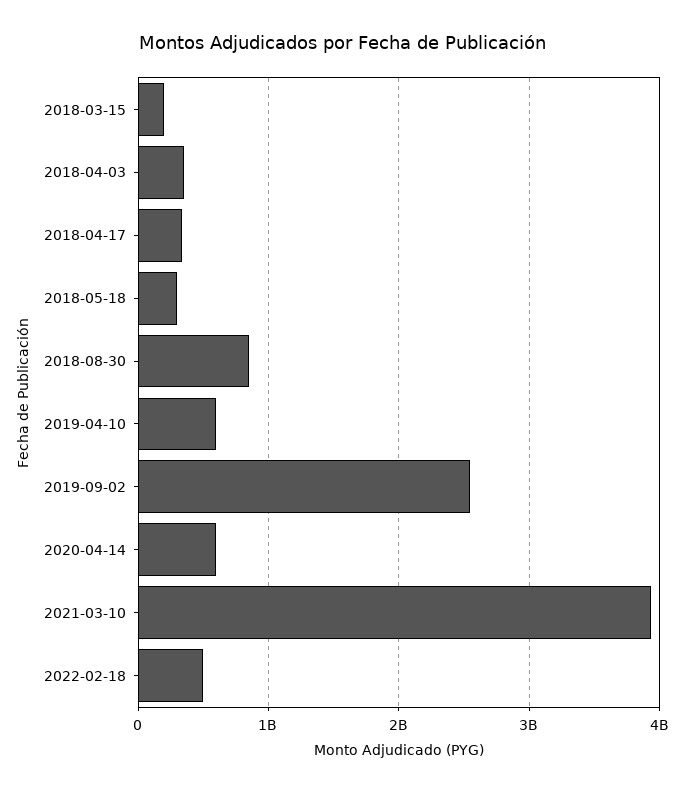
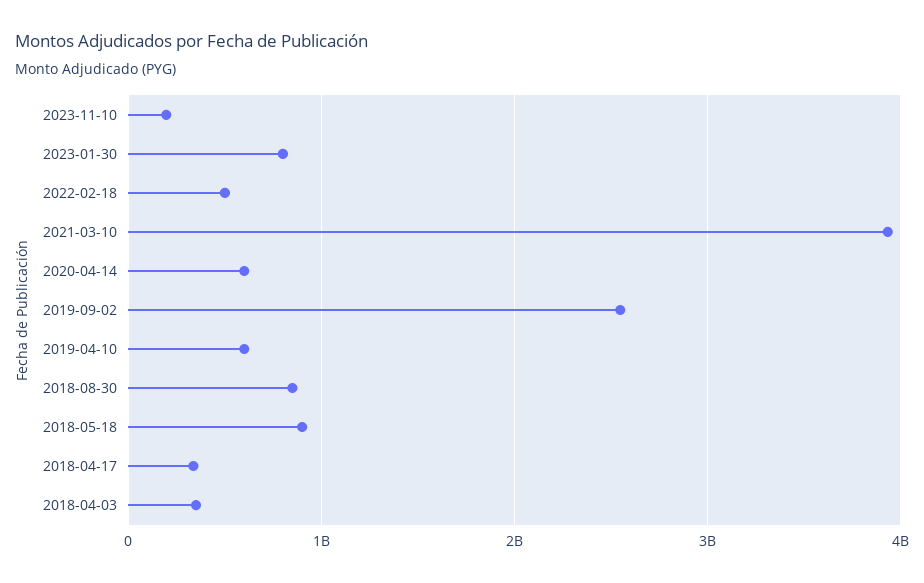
2018-03-15: 200000000 -> none
2018-05-18: 300000000 -> 900000000
2023-11-10: none -> 200000000
2023-01-30: none -> 800000000

